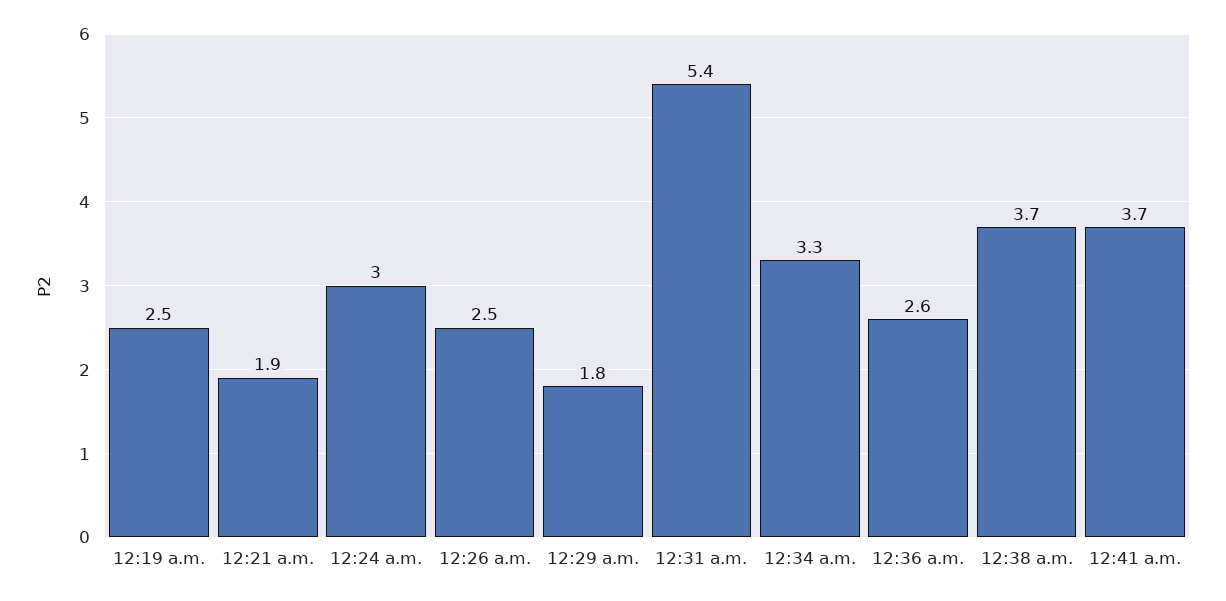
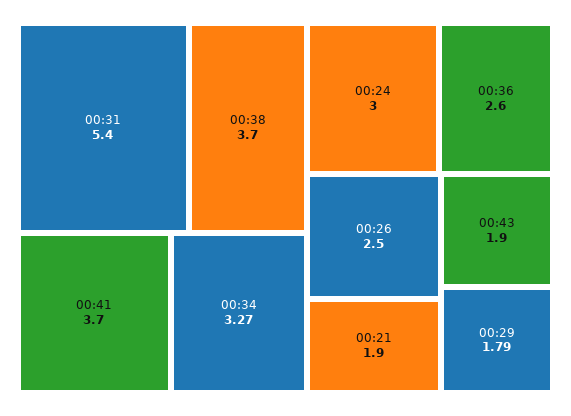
12:19 a.m.: 2.5 -> none
00:43: none -> 1.9

